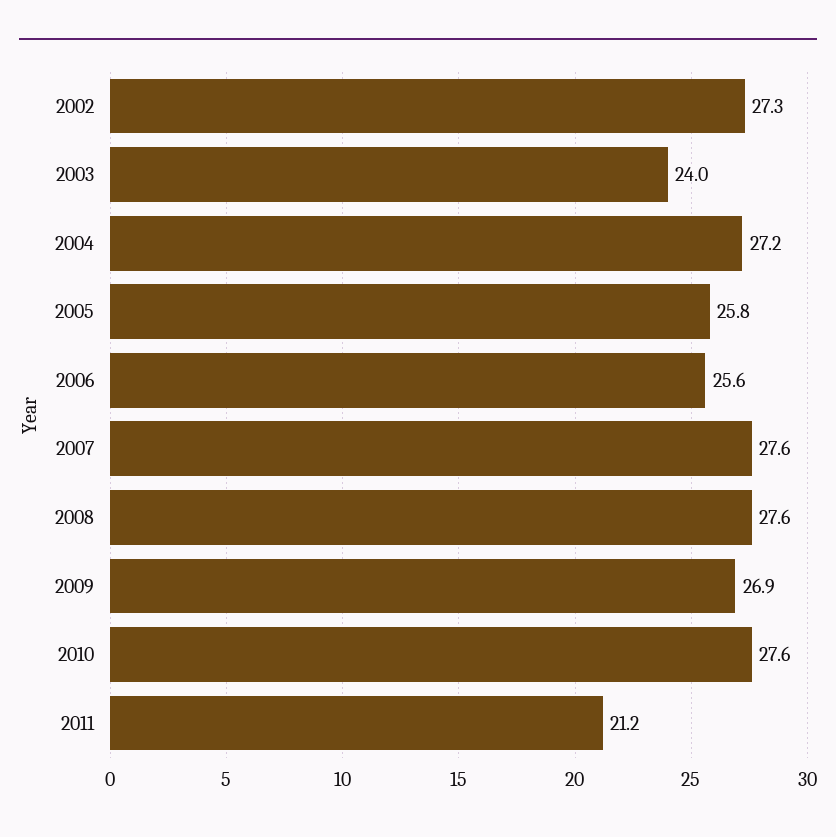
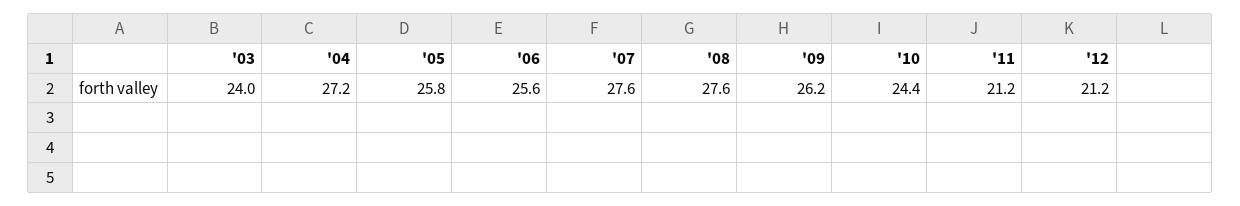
2002: 27.3 -> none
2009: 26.9 -> 26.2
2010: 27.6 -> 24.4
'12: none -> 21.2

